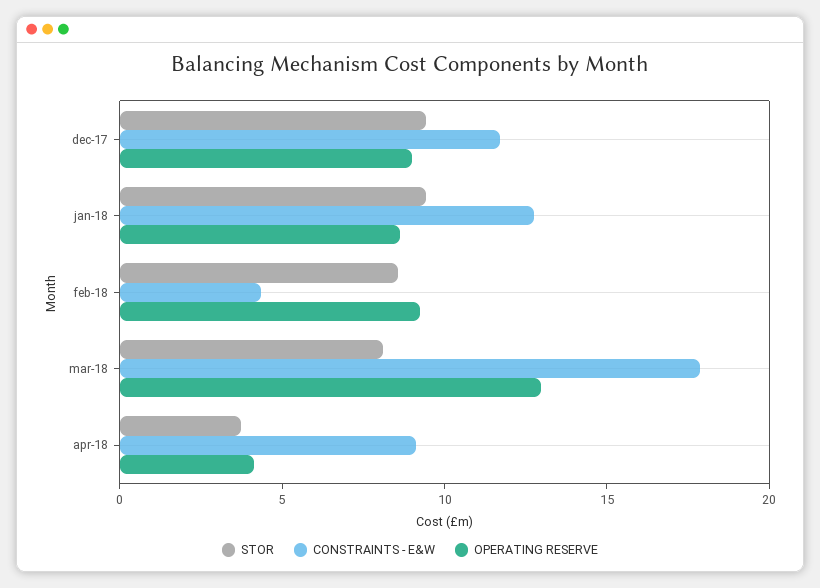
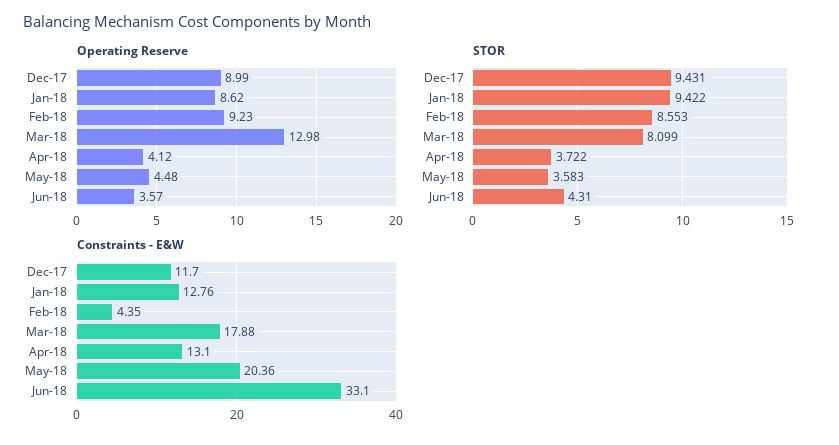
CONSTRAINTS - E&W, apr-18: 9 -> 13.1
OPERATING RESERVE, May-18: none -> 4.48
OPERATING RESERVE, Jun-18: none -> 3.57
STOR, May-18: none -> 3.583
STOR, Jun-18: none -> 4.31
CONSTRAINTS - E&W, May-18: none -> 20.36
CONSTRAINTS - E&W, Jun-18: none -> 33.1

